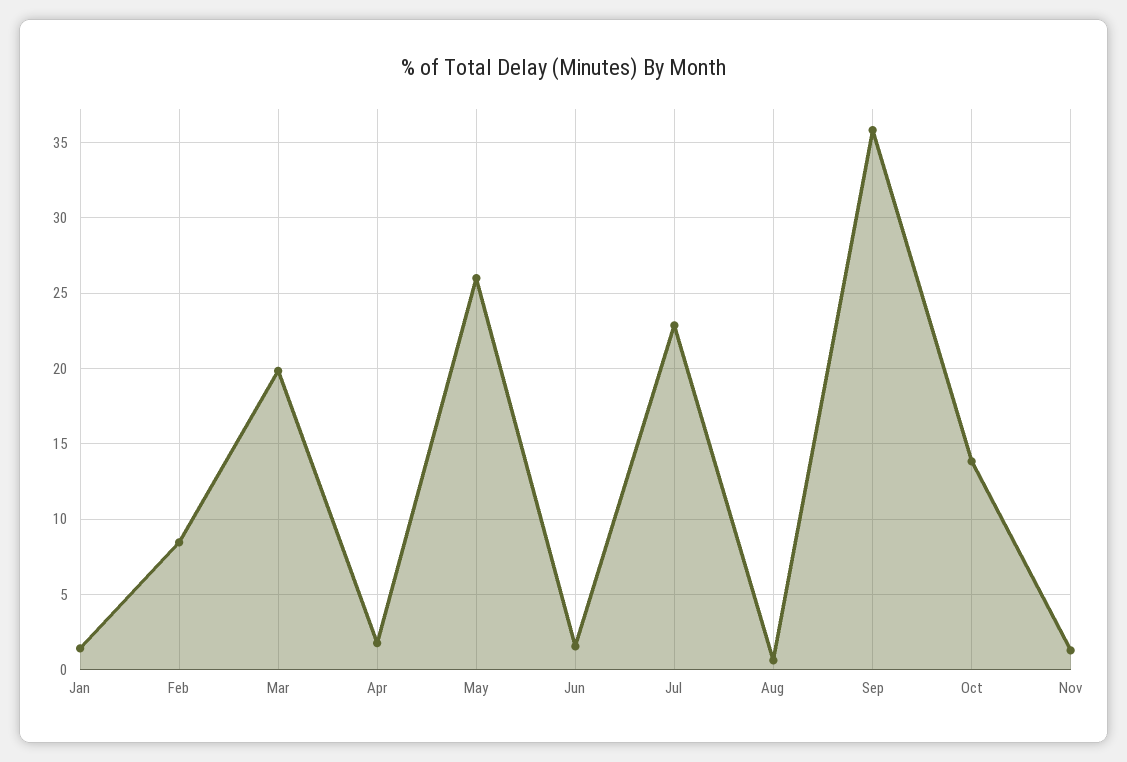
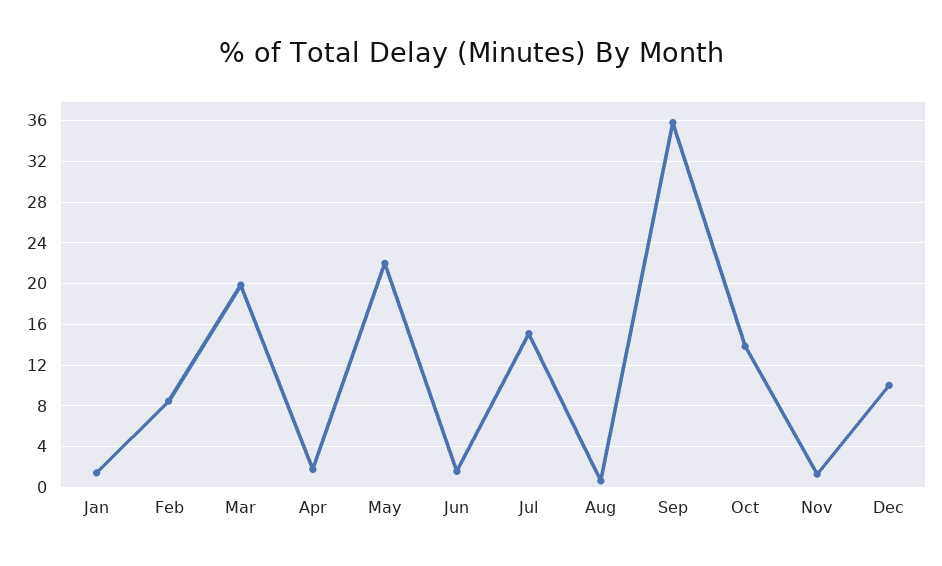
May: 26 -> 22
Jul: 23 -> 15
Dec: none -> 10

